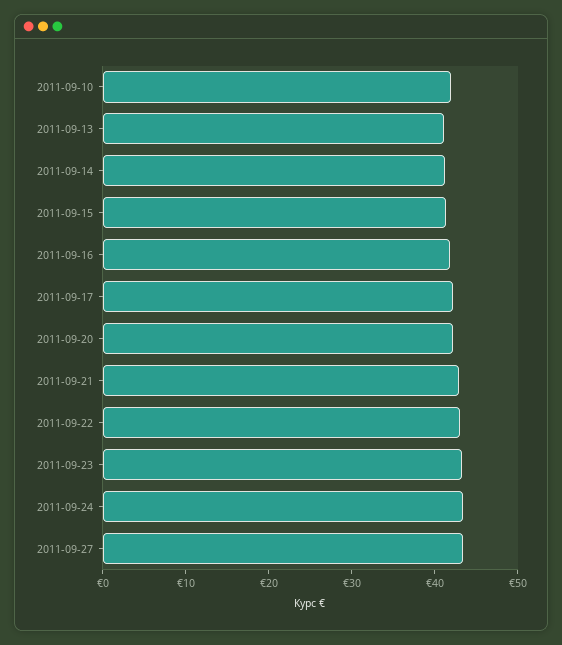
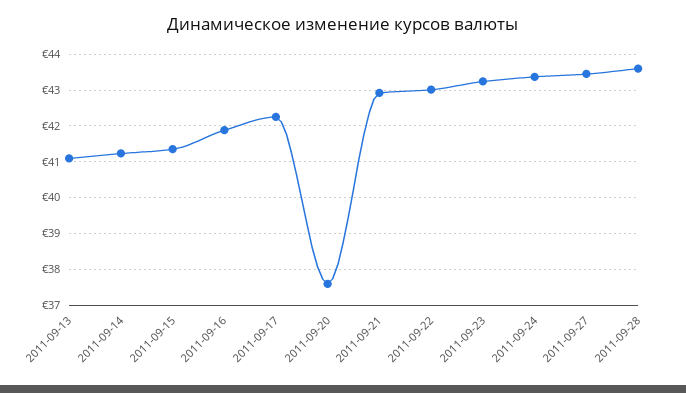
2011-09-10: 42 -> none
2011-09-20: 42 -> 37.6
2011-09-28: none -> 43.6

